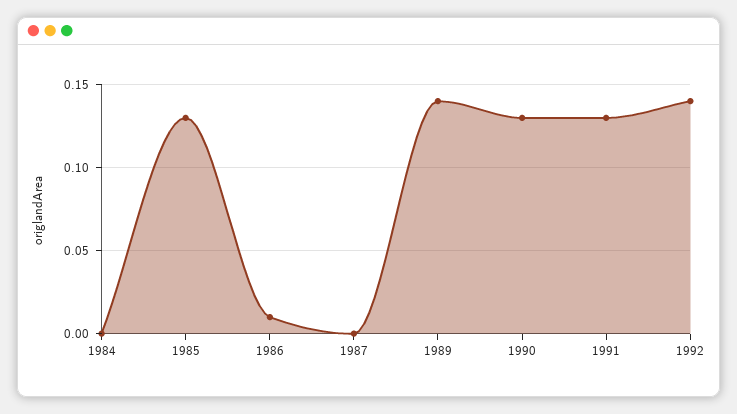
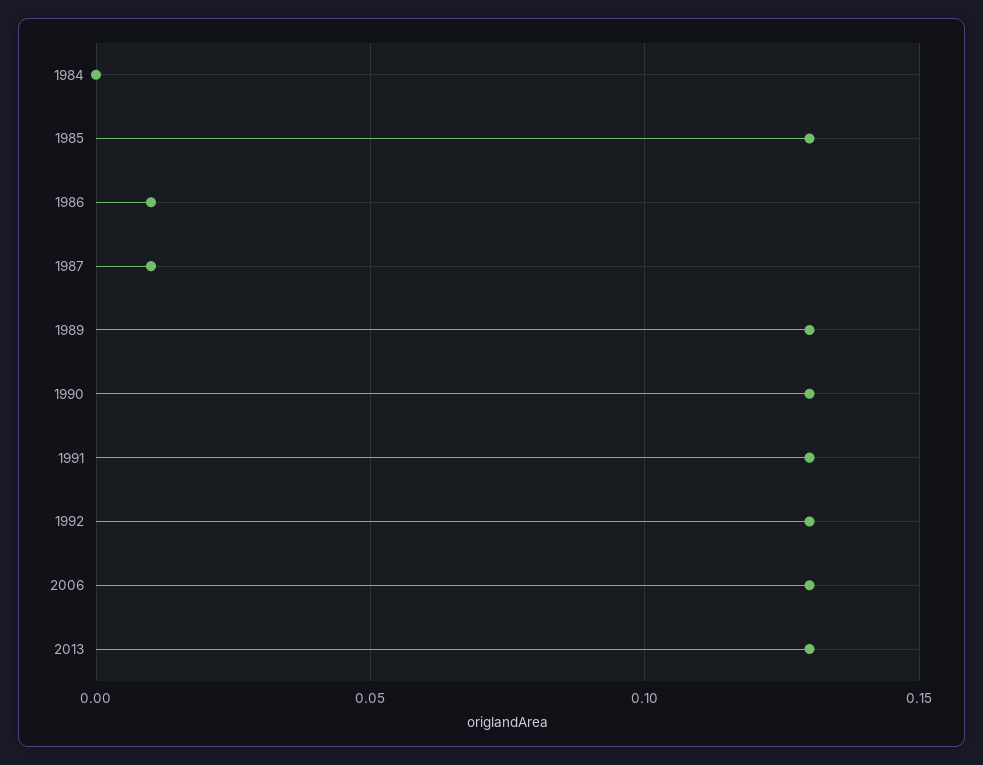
1987: 0 -> 0.01
1989: 0.14 -> 0.13
1992: 0.14 -> 0.13
2006: none -> 0.13
2013: none -> 0.13

